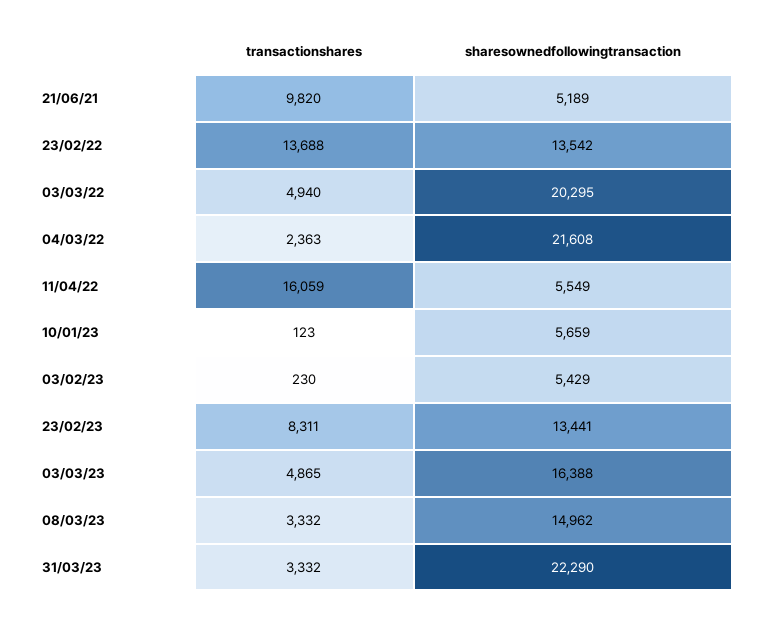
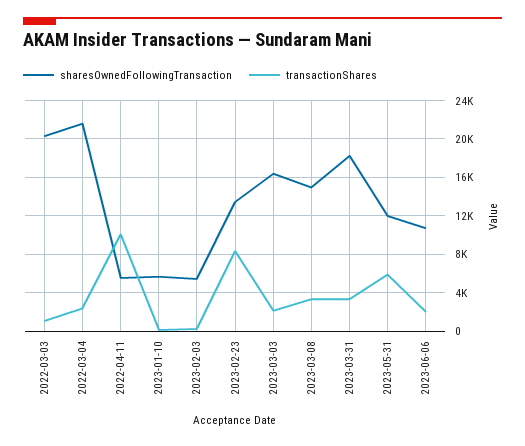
transactionshares, 21/06/21: 9820 -> none
sharesownedfollowingtransaction, 21/06/21: 5189 -> none
transactionshares, 23/02/22: 13688 -> none
sharesownedfollowingtransaction, 23/02/22: 13542 -> none
transactionshares, 03/03/22: 4940 -> 1000
transactionshares, 11/04/22: 16059 -> 10000
transactionshares, 03/03/23: 4865 -> 2000
sharesownedfollowingtransaction, 31/03/23: 22290 -> 18000
sharesownedfollowingtransaction, 2023-05-31: none -> 12000
transactionshares, 2023-05-31: none -> 6000
sharesownedfollowingtransaction, 2023-06-06: none -> 11000
transactionshares, 2023-06-06: none -> 2000

